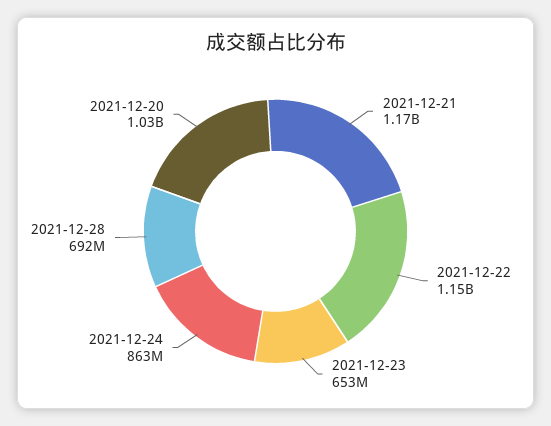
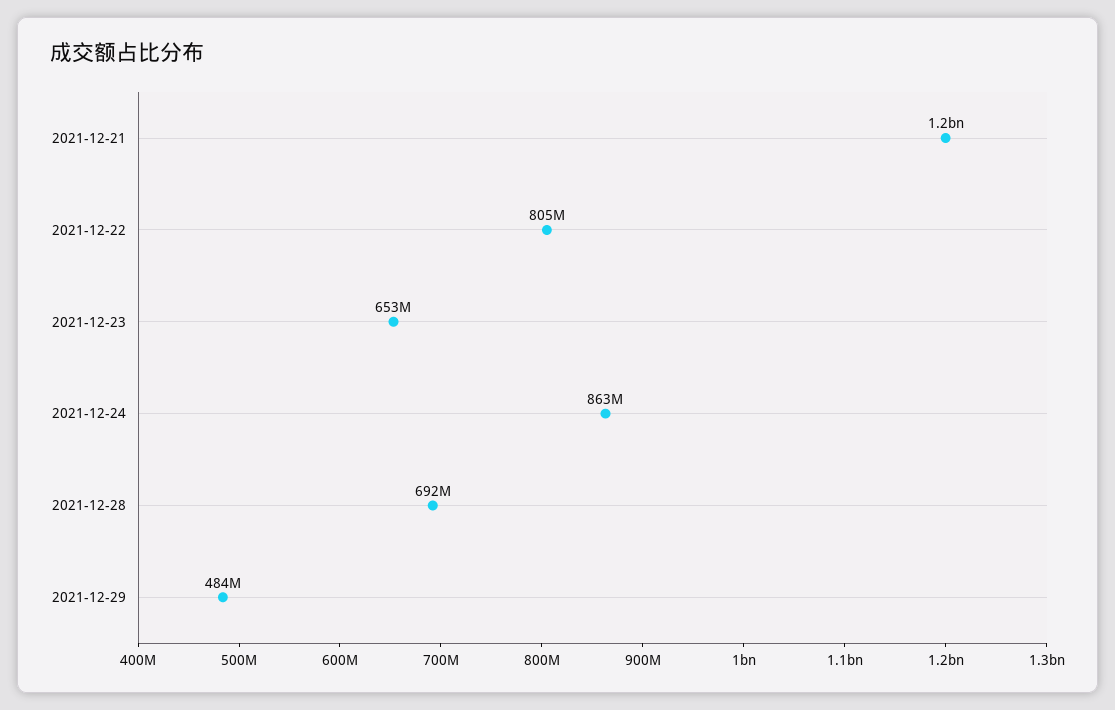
2021-12-22: 1150000000 -> 805000000
2021-12-20: 1030000000 -> none
2021-12-29: none -> 484000000

